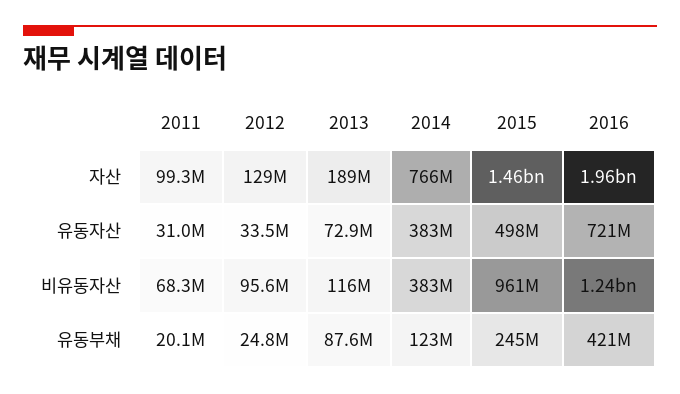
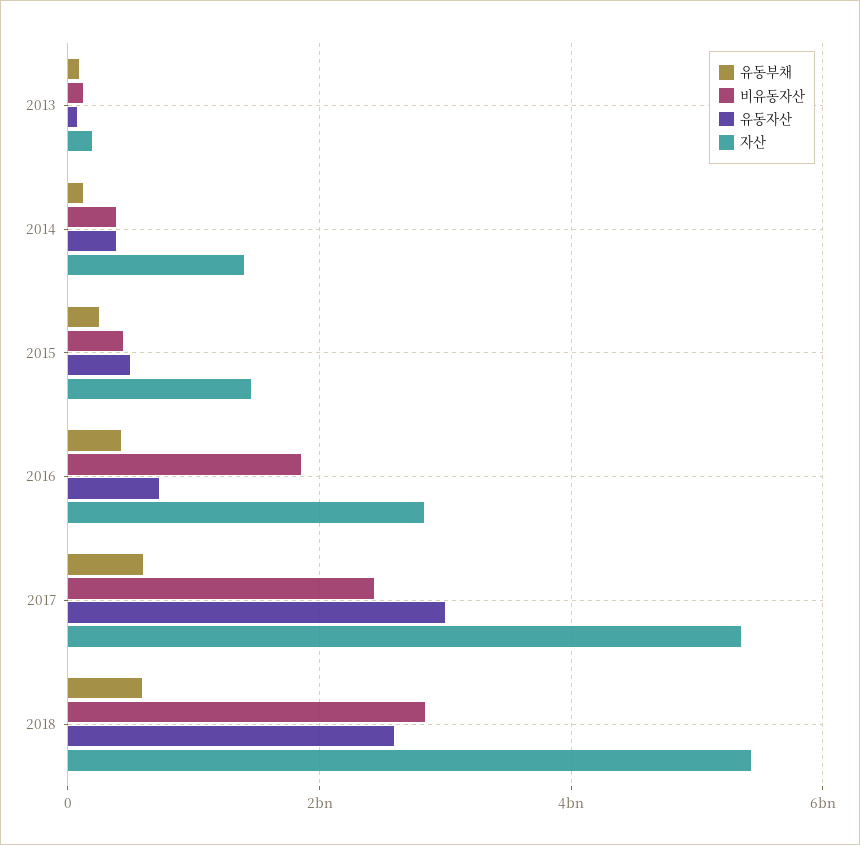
자산, 2011: 99300000 -> none
자산, 2012: 129000000 -> none
자산, 2014: 766000000 -> 1400000000
자산, 2016: 1960000000 -> 2800000000
유동자산, 2011: 31000000 -> none
유동자산, 2012: 33500000 -> none
비유동자산, 2011: 68300000 -> none
비유동자산, 2012: 95600000 -> none
비유동자산, 2015: 961000000 -> 400000000
비유동자산, 2016: 1240000000 -> 1800000000
유동부채, 2011: 20100000 -> none
유동부채, 2012: 24800000 -> none
유동부채, 2017: none -> 600000000
비유동자산, 2017: none -> 2400000000
유동자산, 2017: none -> 3000000000
자산, 2017: none -> 5400000000
유동부채, 2018: none -> 600000000
비유동자산, 2018: none -> 2800000000
유동자산, 2018: none -> 2600000000
자산, 2018: none -> 5400000000

